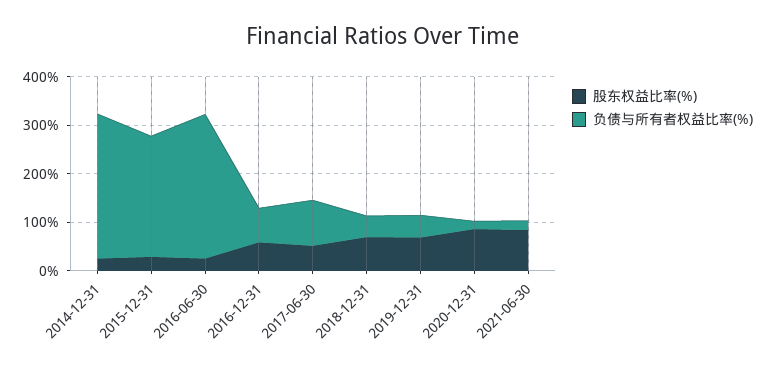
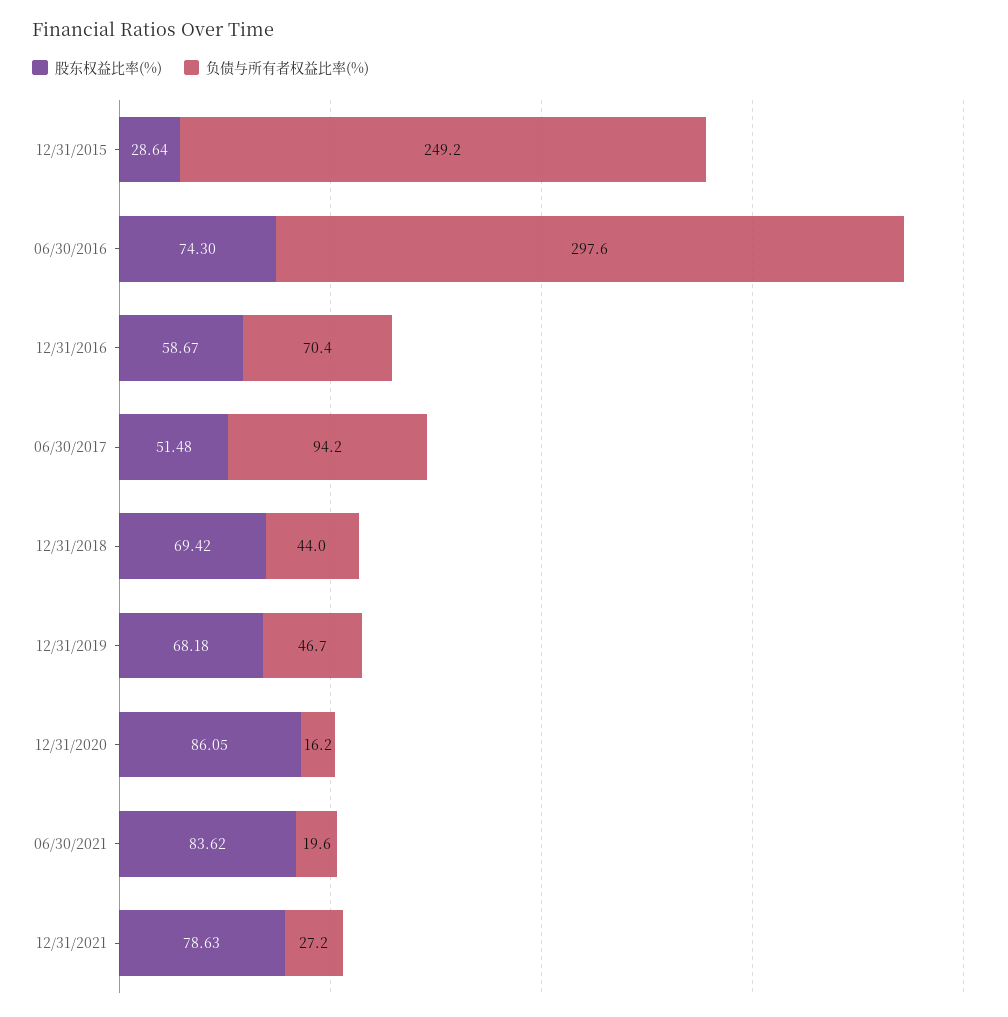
股东权益比率(%), 2014-12-31: 20 -> none
负债与所有者权益比率(%), 2014-12-31: 300 -> none
股东权益比率(%), 2016-06-30: 20 -> 74.3
股东权益比率(%), 12/31/2021: none -> 78.63
负债与所有者权益比率(%), 12/31/2021: none -> 27.2

